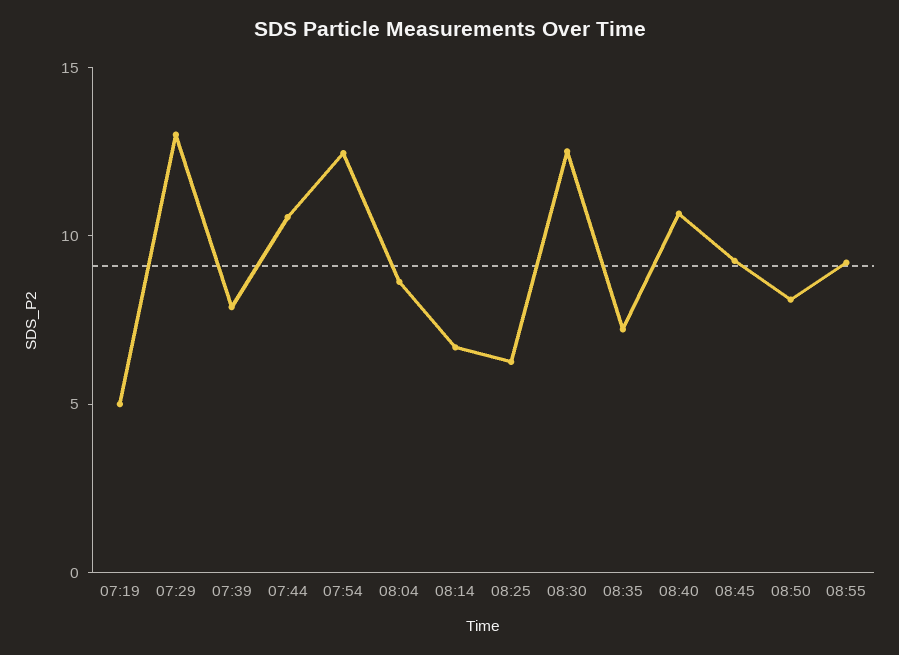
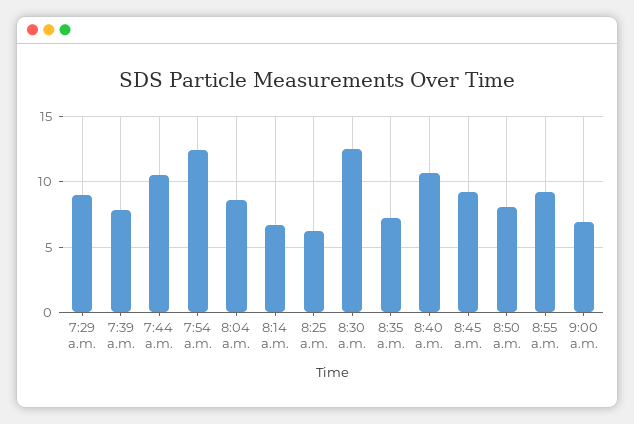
07:19: 5 -> none
07:29: 13 -> 9
9:00 a.m.: none -> 7

